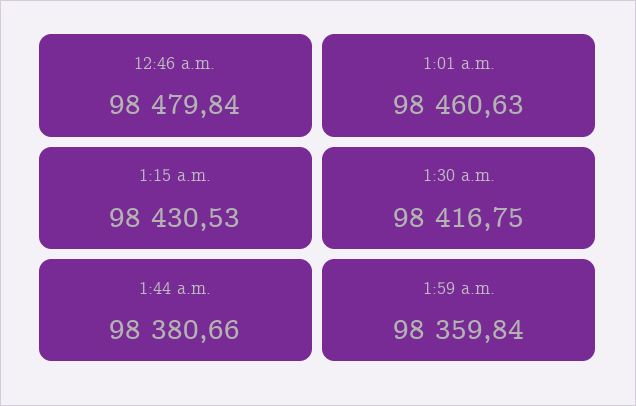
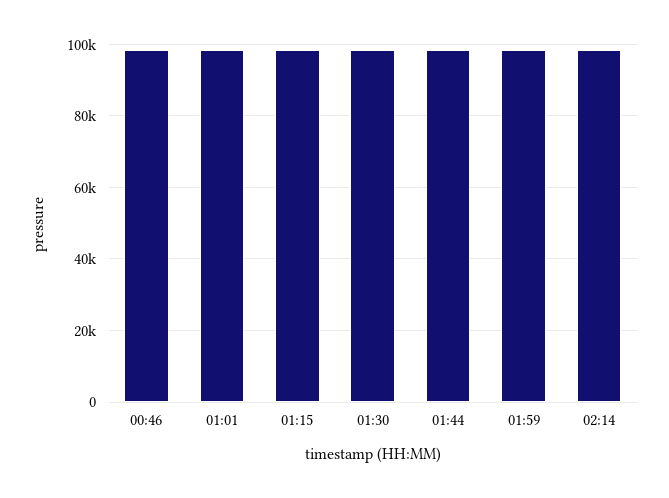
02:14: none -> 98000

